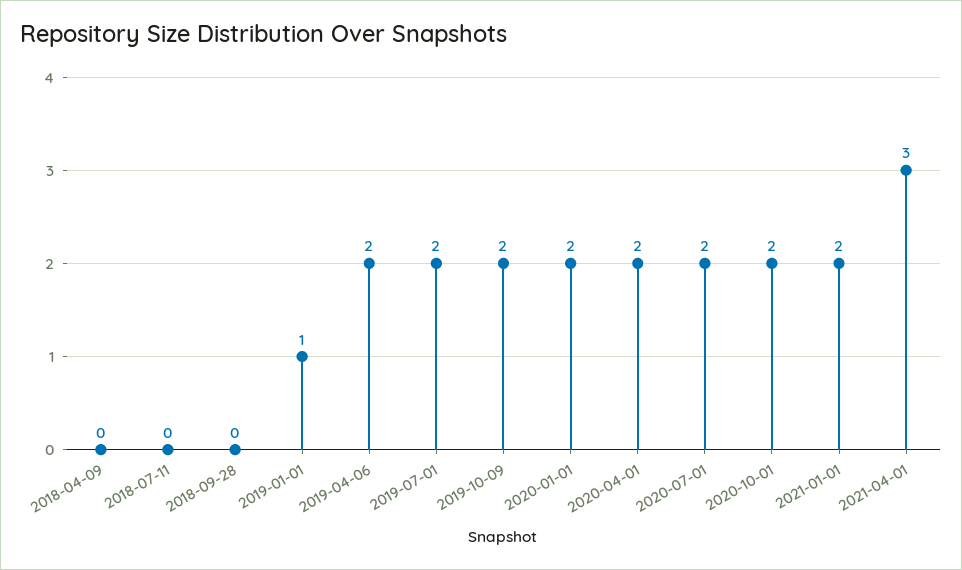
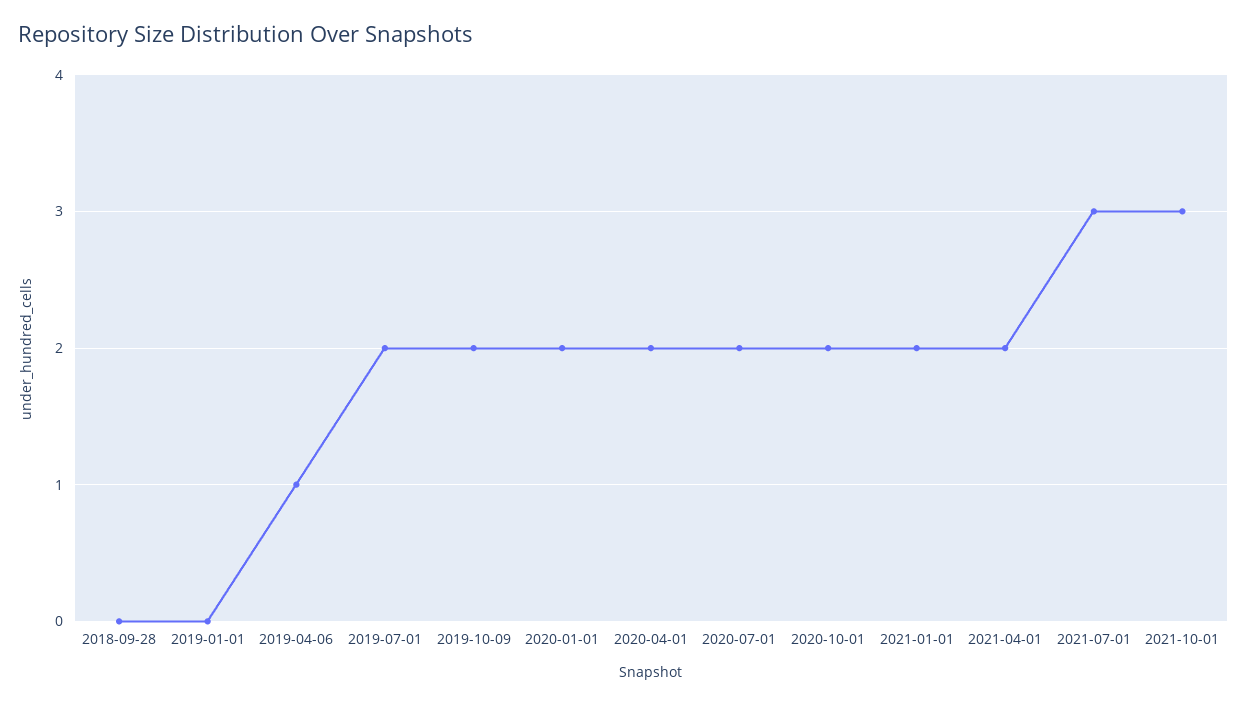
2018-04-09: 0 -> none
2018-07-11: 0 -> none
2019-01-01: 1 -> 0
2019-04-06: 2 -> 1
2021-04-01: 3 -> 2
2021-07-01: none -> 3
2021-10-01: none -> 3

